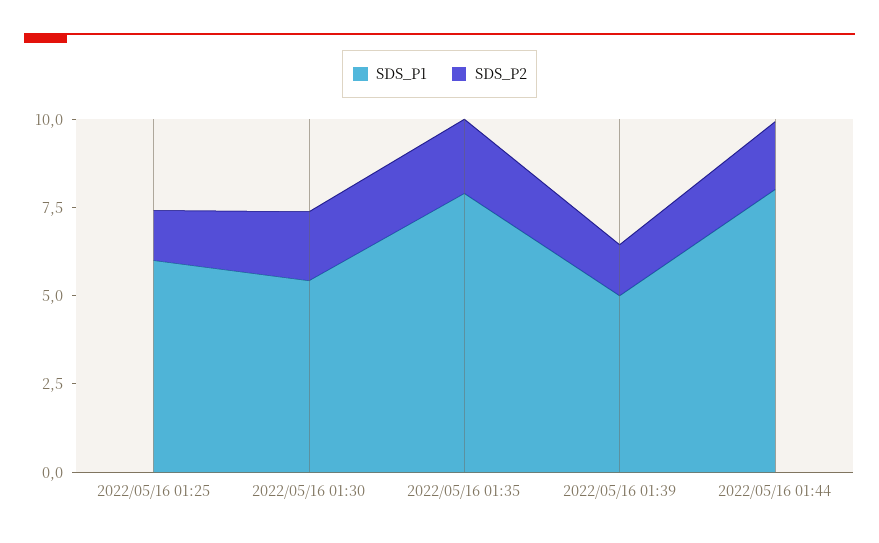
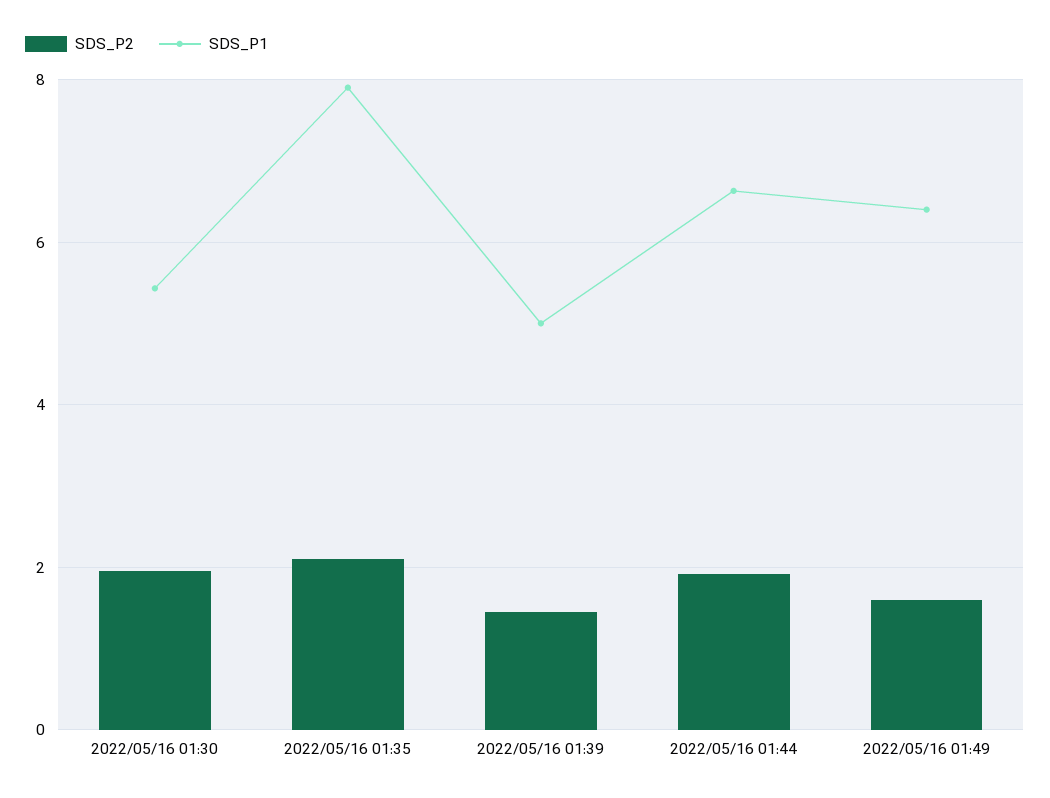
SDS_P1, 2022/05/16 01:25: 6 -> none
SDS_P2, 2022/05/16 01:25: 1.5 -> none
SDS_P1, 2022/05/16 01:44: 8 -> 6.6
SDS_P2, 2022/05/16 01:49: none -> 1.6
SDS_P1, 2022/05/16 01:49: none -> 6.4

